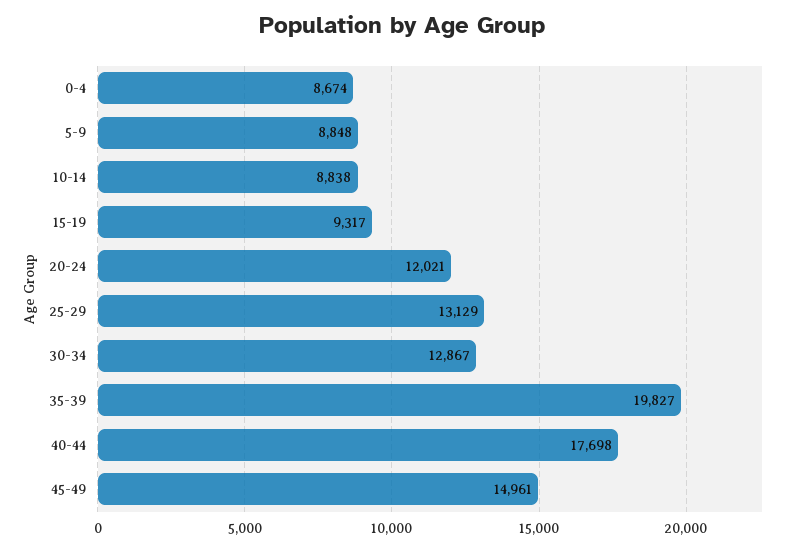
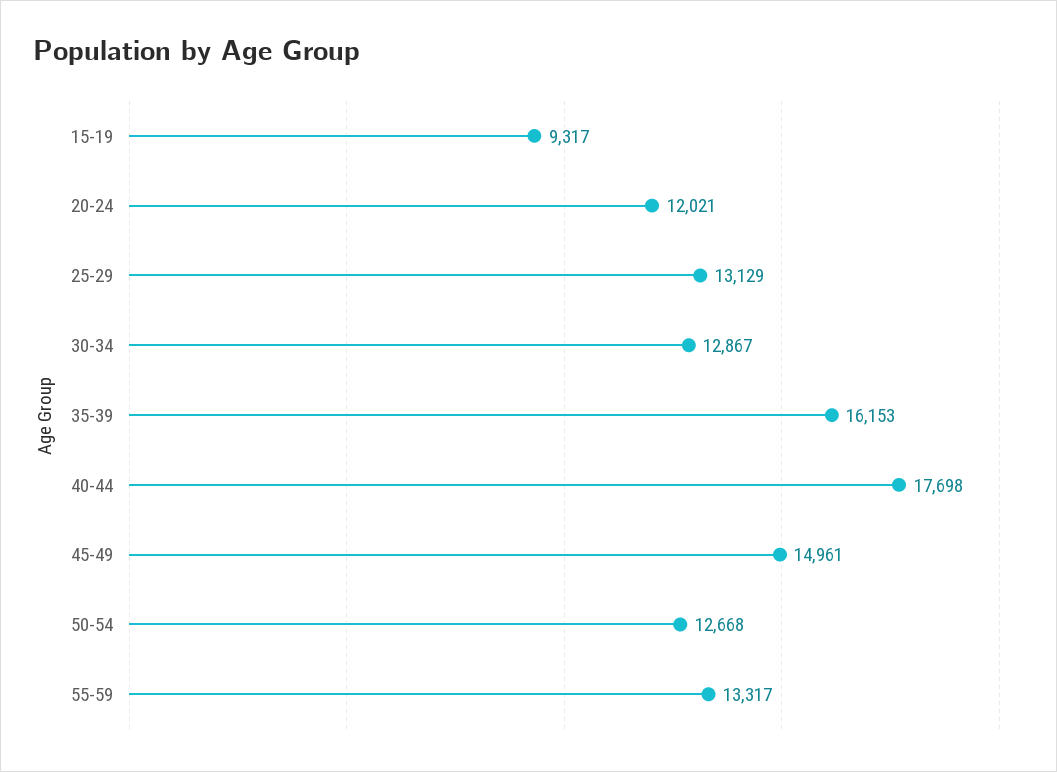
0-4: 8674 -> none
5-9: 8848 -> none
10-14: 8838 -> none
35-39: 19827 -> 16153
50-54: none -> 12668
55-59: none -> 13317

